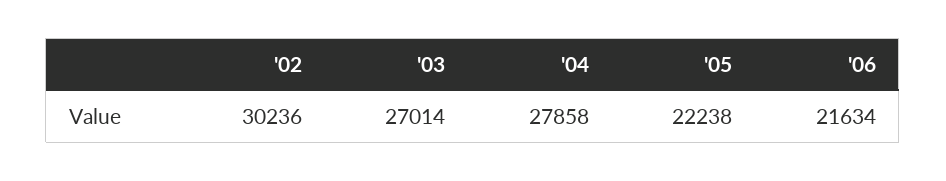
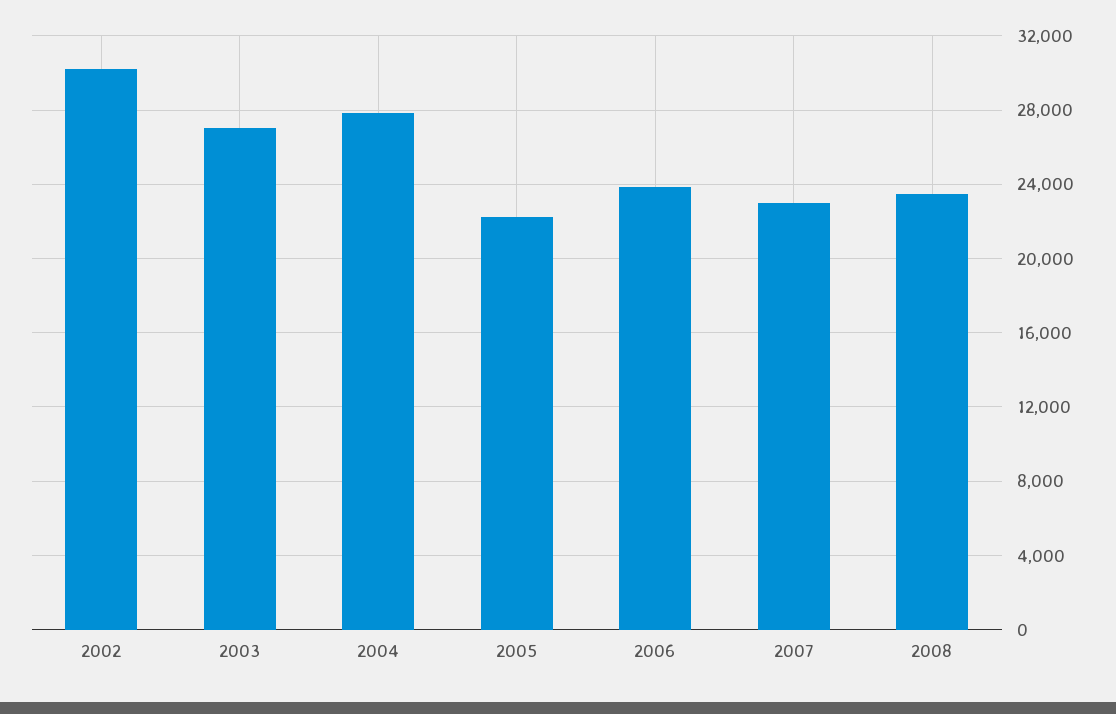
'06: 21634 -> 24000
2007: none -> 23000
2008: none -> 23500

